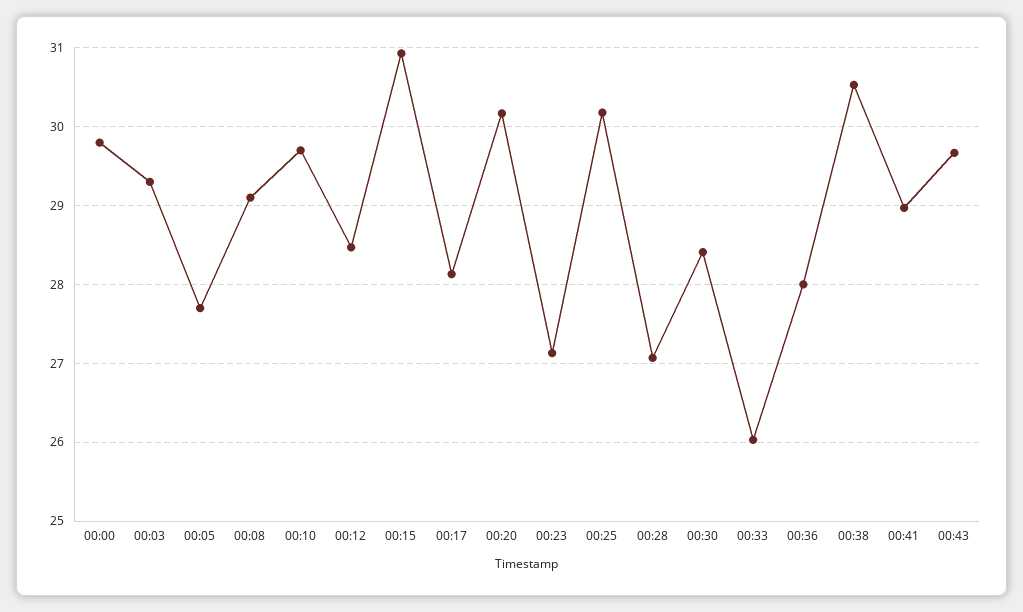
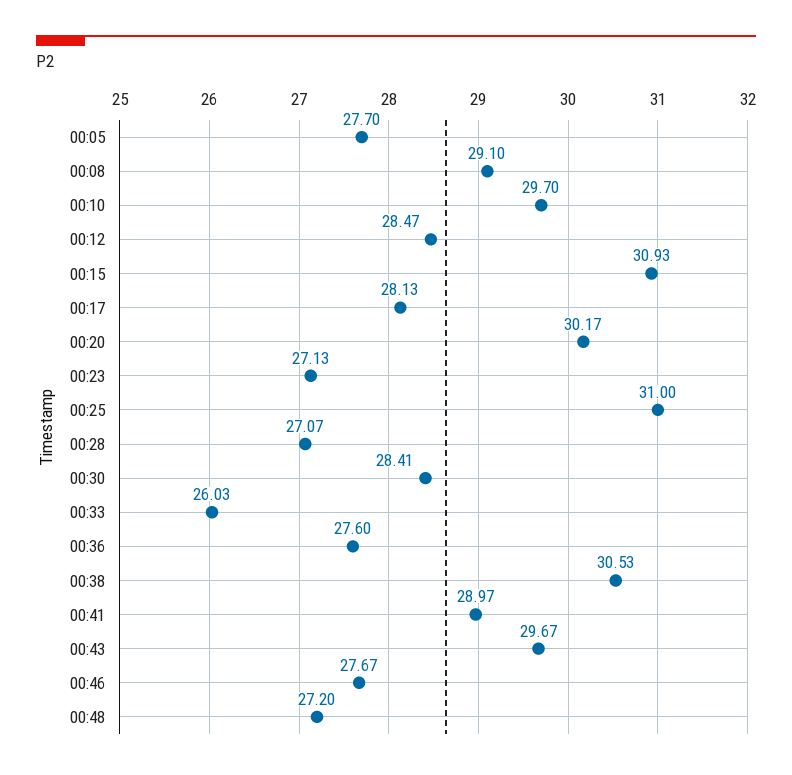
00:00: 29.8 -> none
00:03: 29.3 -> none
00:25: 30.2 -> 31
00:36: 28 -> 27.6
00:46: none -> 27.67
00:48: none -> 27.2

